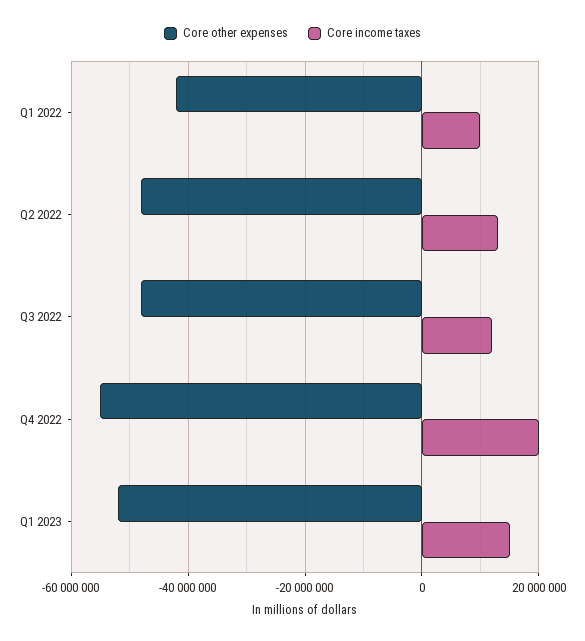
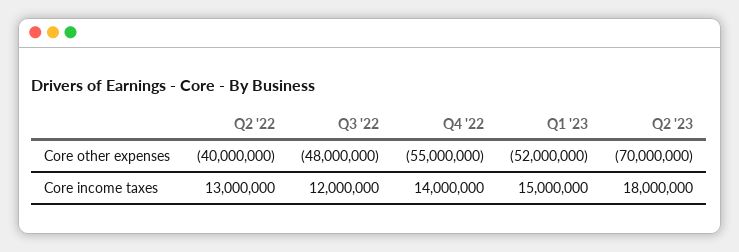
Core other expenses, Q1 2022: -42000000 -> none
Core income taxes, Q1 2022: 10000000 -> none
Core other expenses, Q2 2022: -48000000 -> -40000000
Core income taxes, Q4 2022: 20000000 -> 14000000
Core other expenses, Q2 '23: none -> -70000000
Core income taxes, Q2 '23: none -> 18000000

